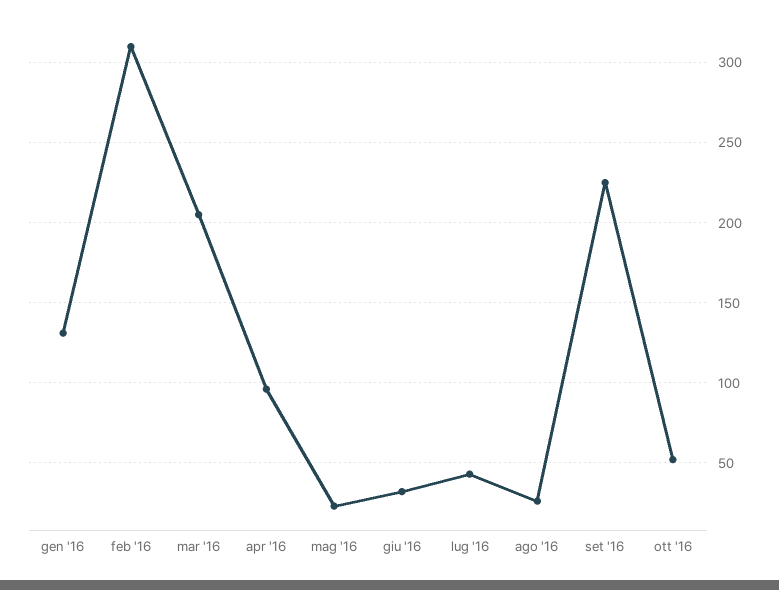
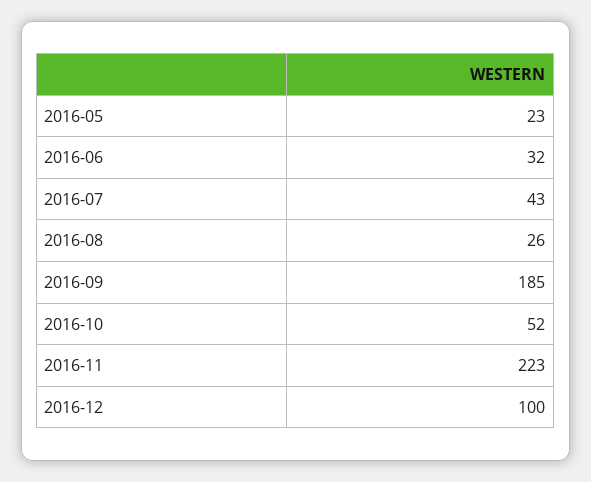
gen '16: 130 -> none
feb '16: 310 -> none
mar '16: 205 -> none
apr '16: 95 -> none
set '16: 225 -> 185
2016-11: none -> 223
2016-12: none -> 100

